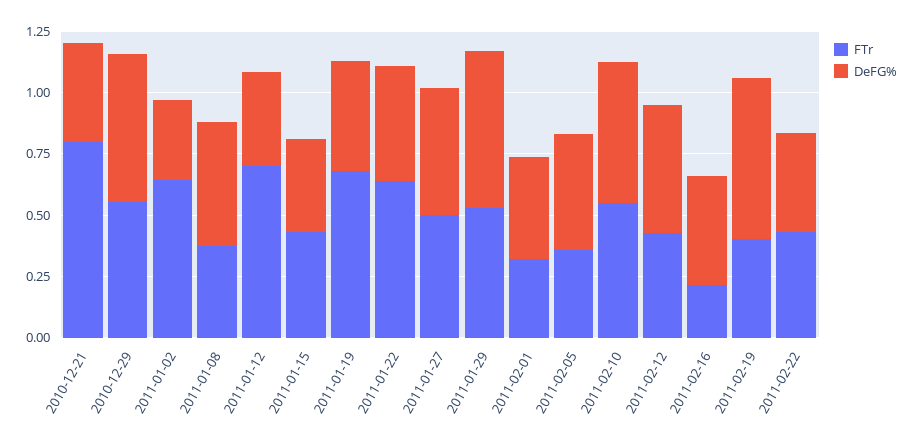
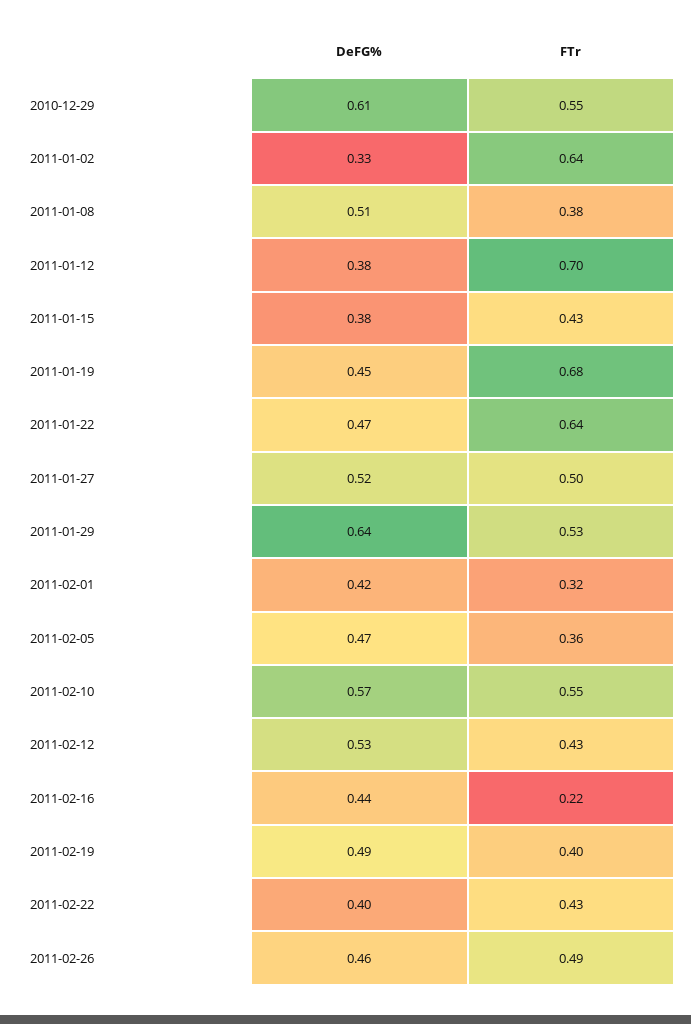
FTr, 2010-12-21: 0.8 -> none
DeFG%, 2010-12-21: 0.4 -> none
DeFG%, 2011-02-19: 0.65 -> 0.49
DeFG%, 2011-02-26: none -> 0.46
FTr, 2011-02-26: none -> 0.49

